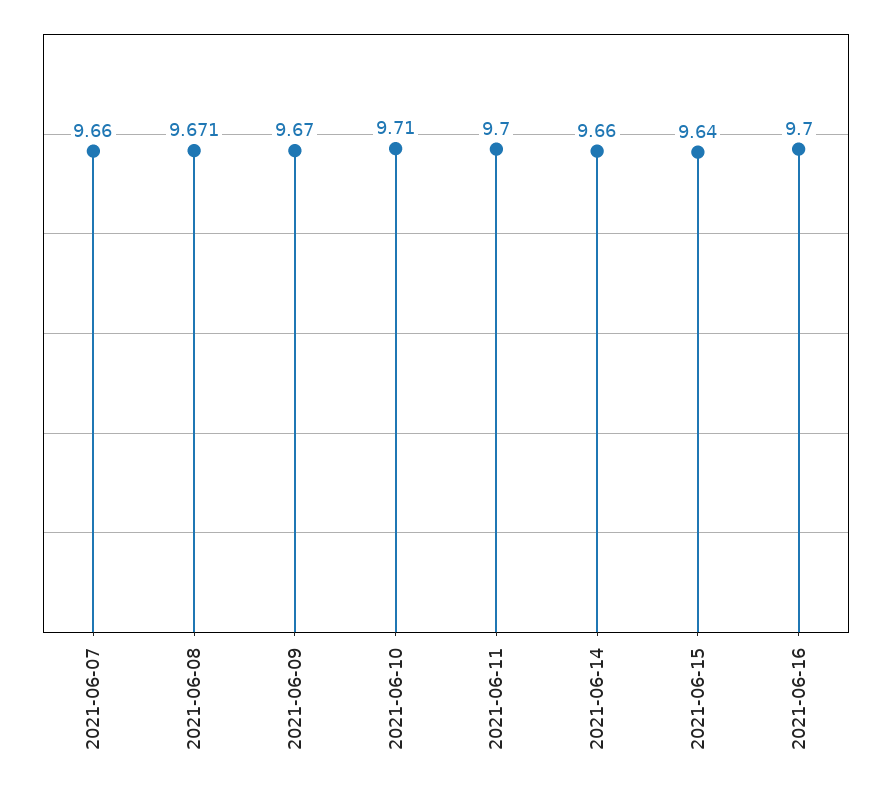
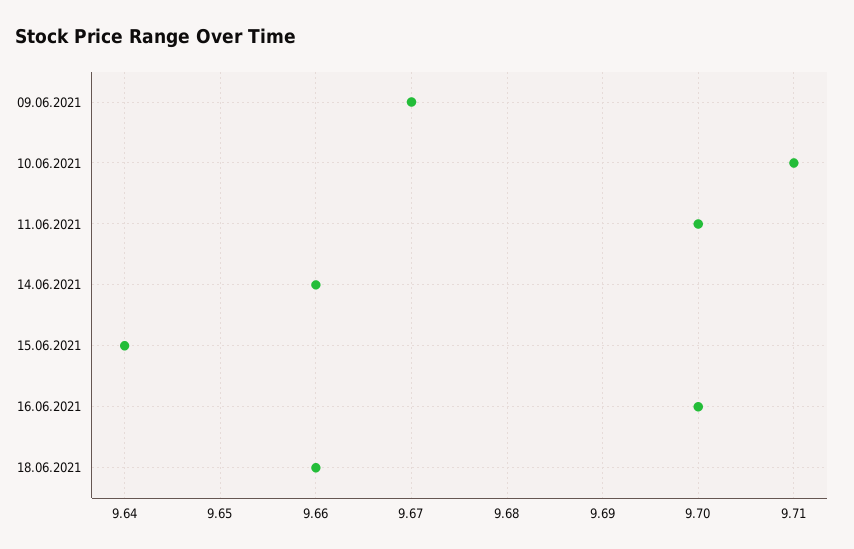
2021-06-07: 9.66 -> none
2021-06-08: 9.671 -> none
18.06.2021: none -> 9.66

